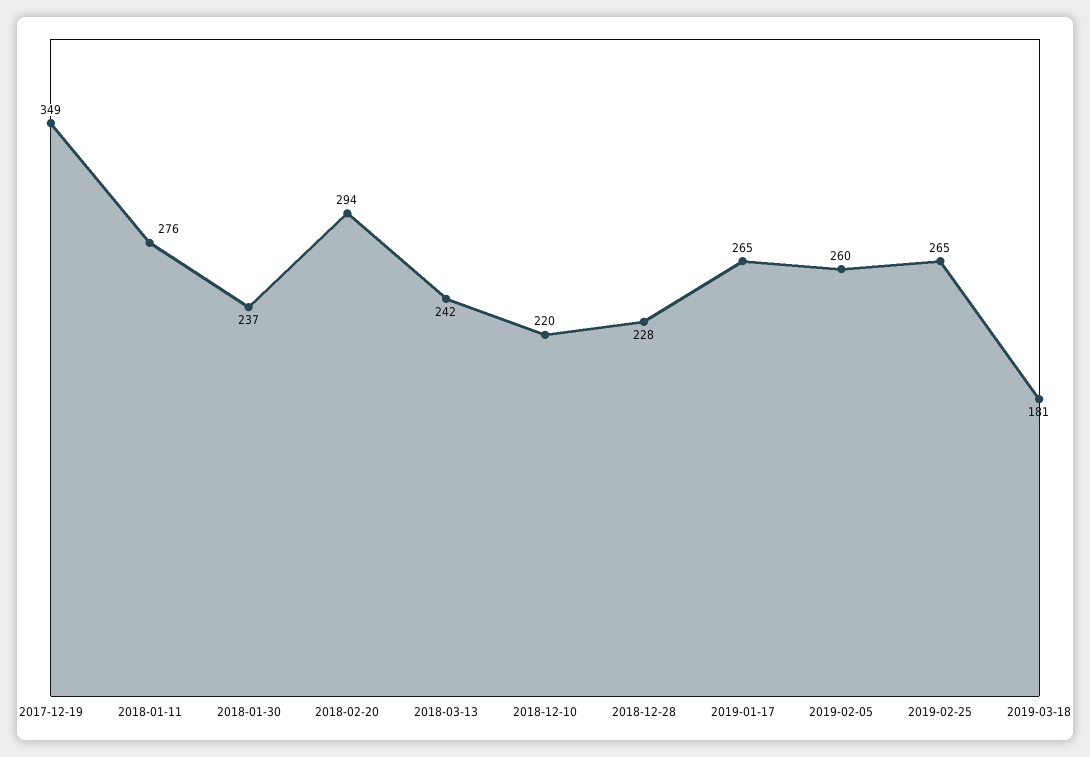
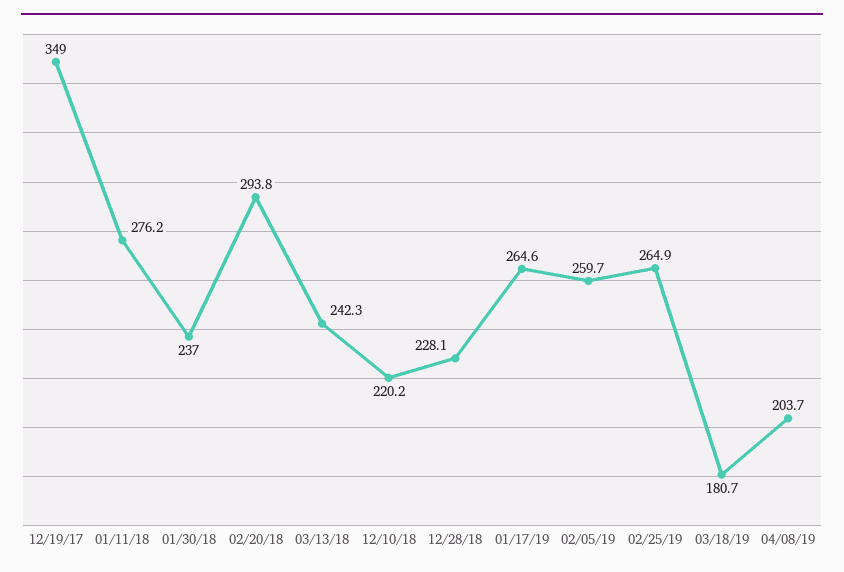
04/08/19: none -> 203.7

